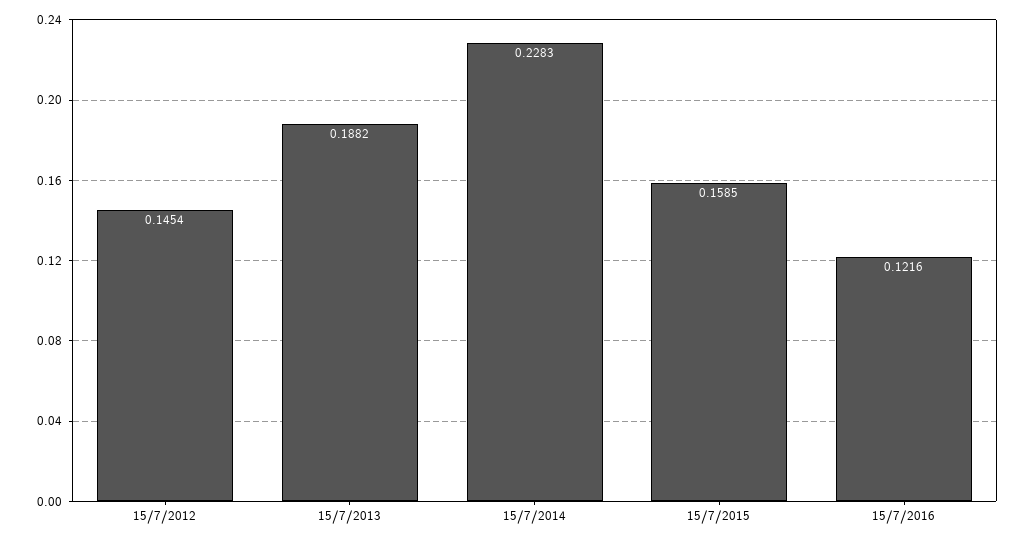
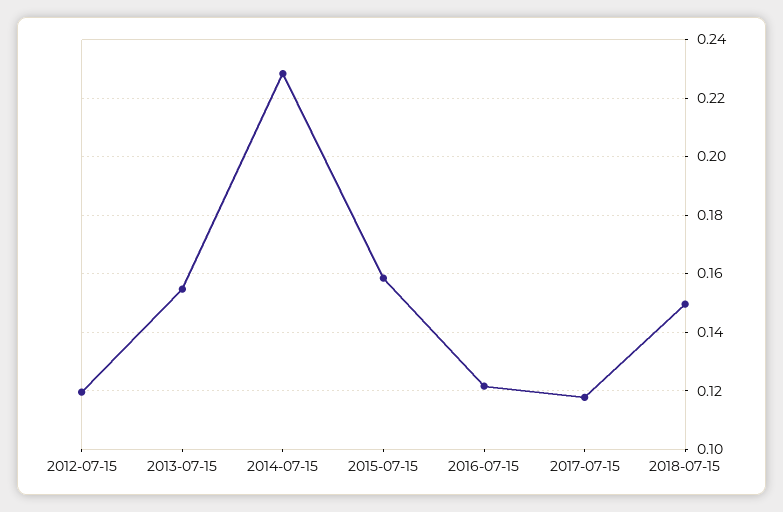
15/7/2012: 0.1454 -> 0.12
15/7/2013: 0.1882 -> 0.155
2017-07-15: none -> 0.1175
2018-07-15: none -> 0.15

